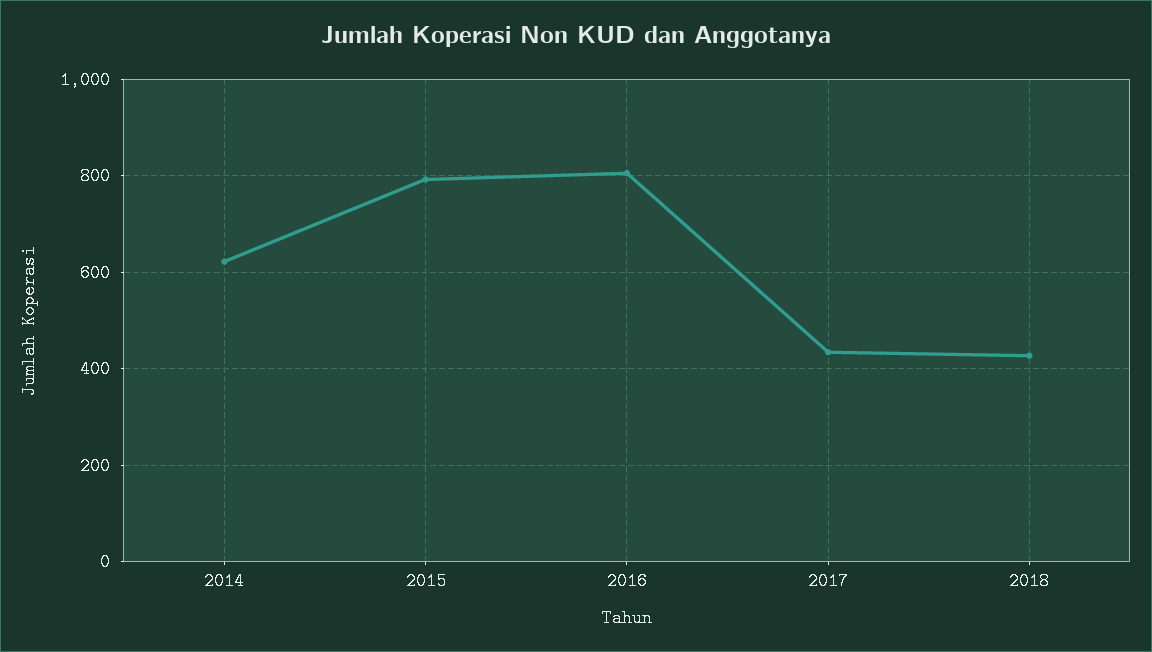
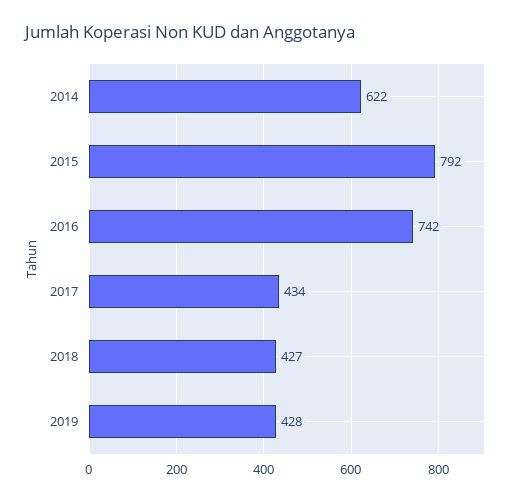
2016: 800 -> 742
2019: none -> 428

